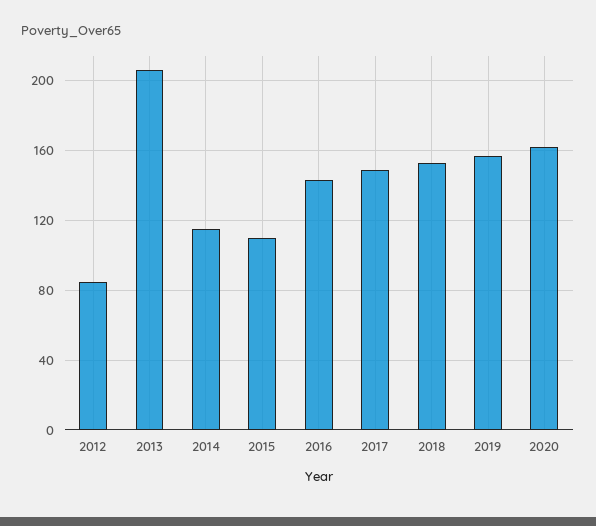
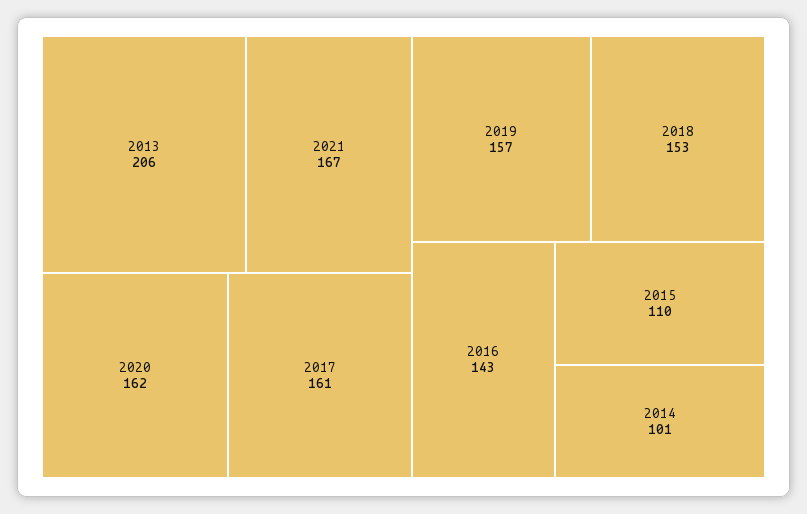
2012: 85 -> none
2014: 115 -> 101
2017: 150 -> 161
2021: none -> 167

